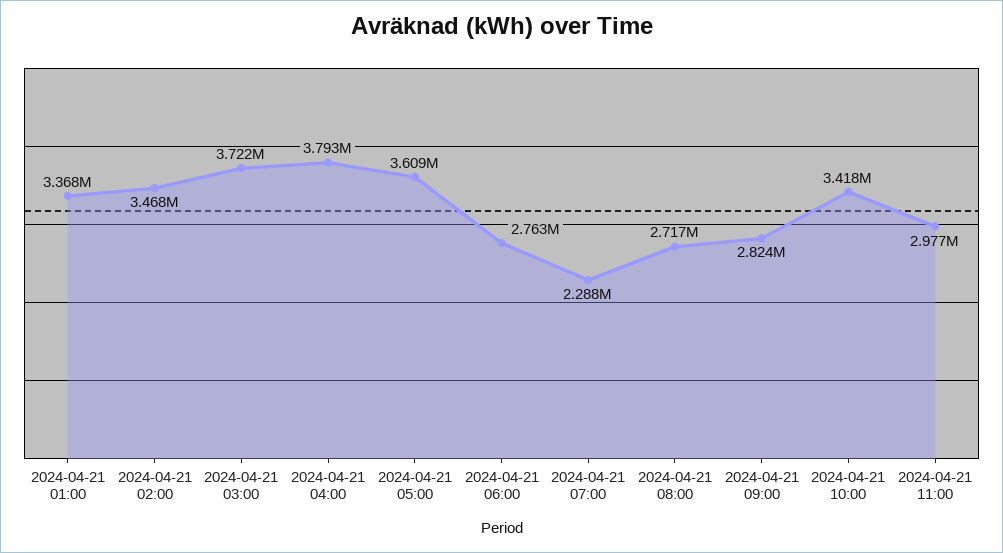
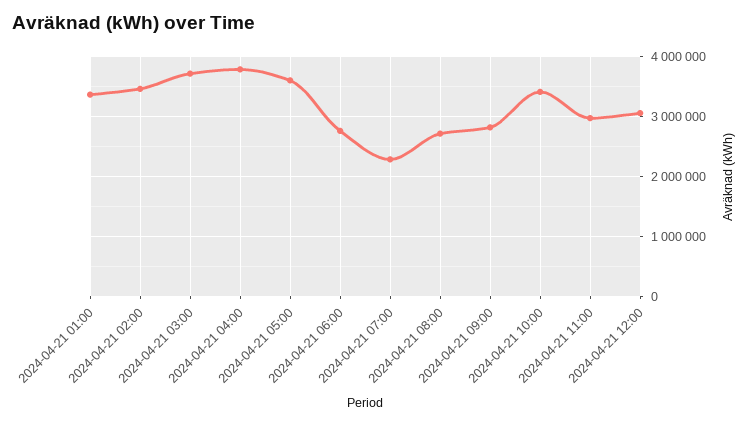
2024-04-21 12:00: none -> 3000000

